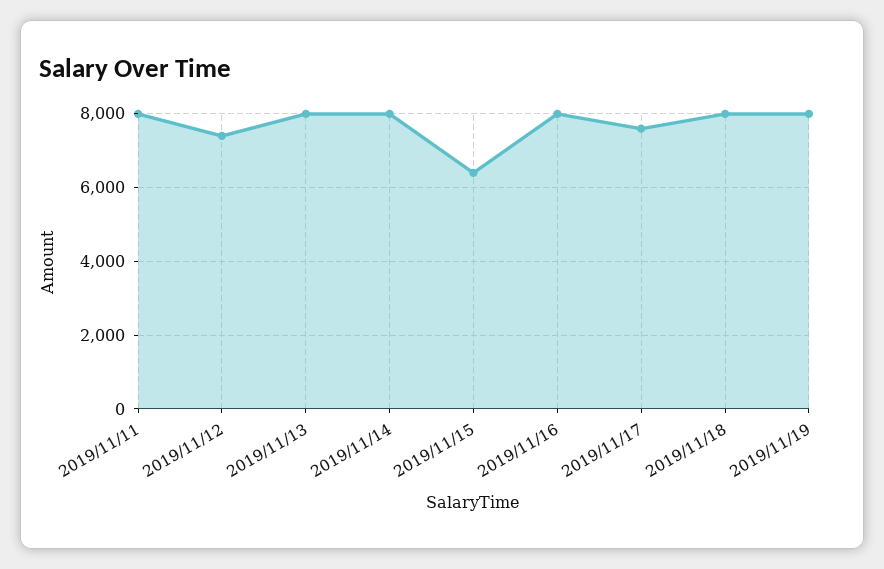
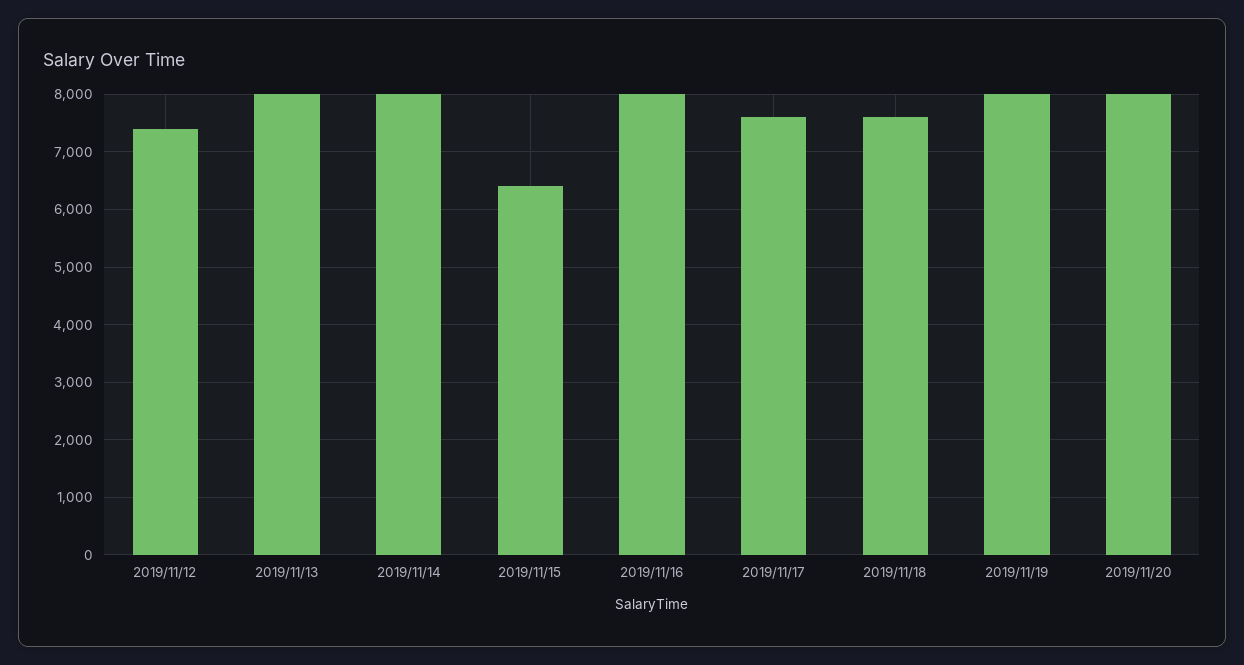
2019/11/11: 8000 -> none
2019/11/18: 8000 -> 7600
2019/11/20: none -> 8000

